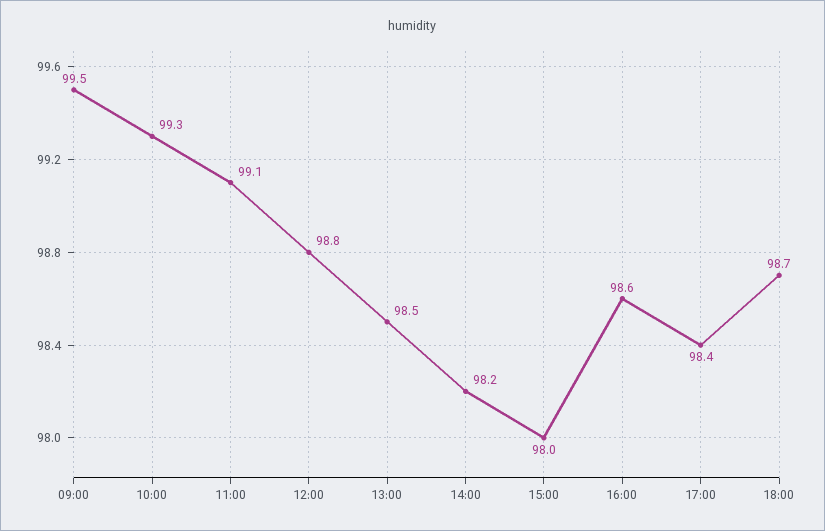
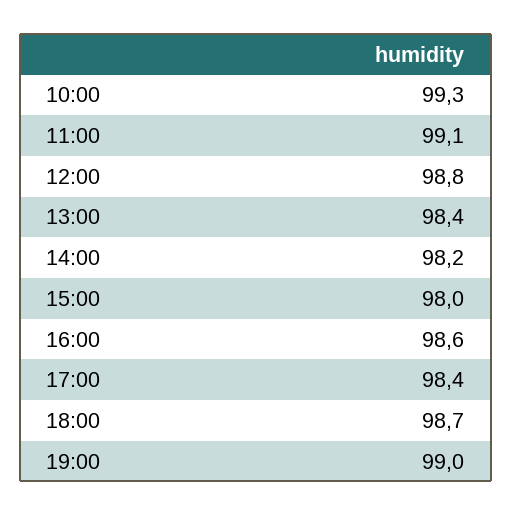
09:00: 99.5 -> none
13:00: 98.5 -> 98.4
19:00: none -> 99

